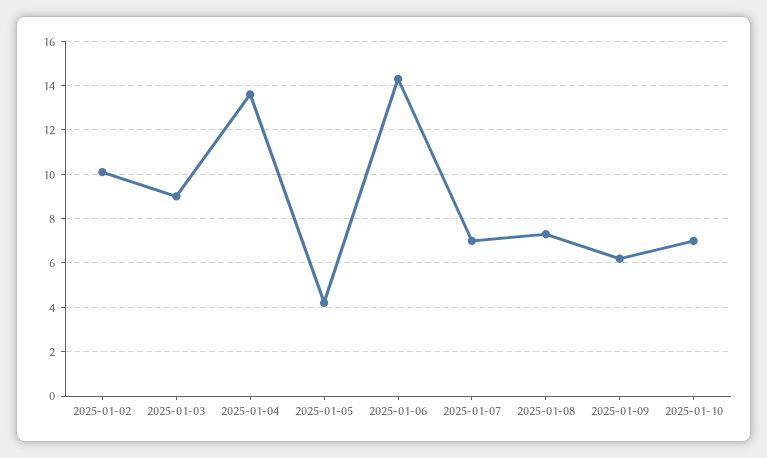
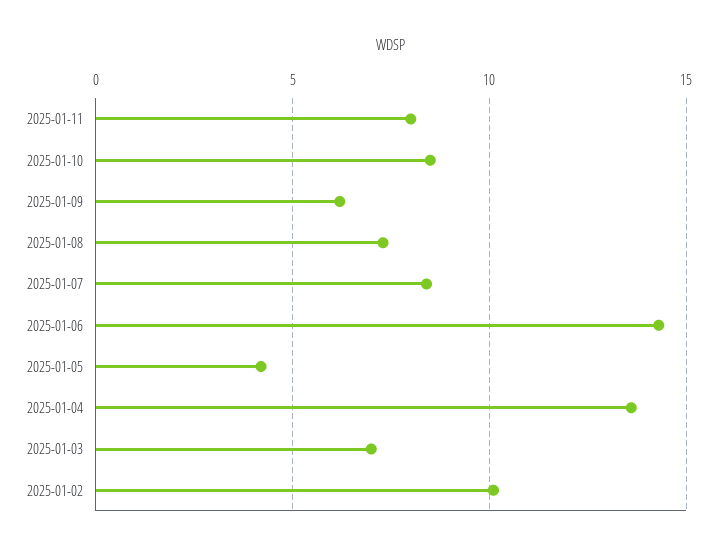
2025-01-03: 9 -> 7
2025-01-07: 7 -> 8.5
2025-01-10: 7 -> 8.5
2025-01-11: none -> 8

